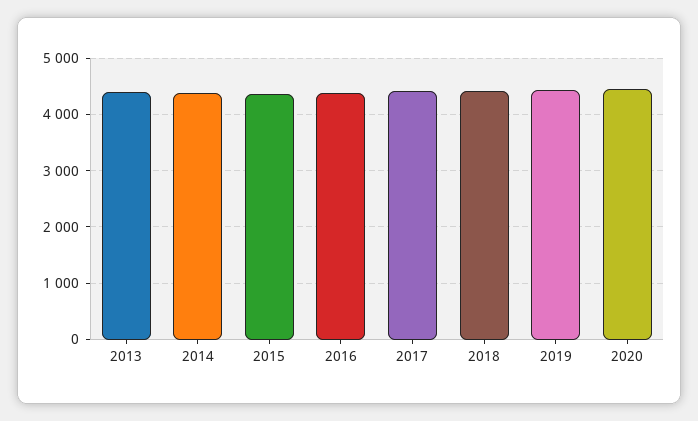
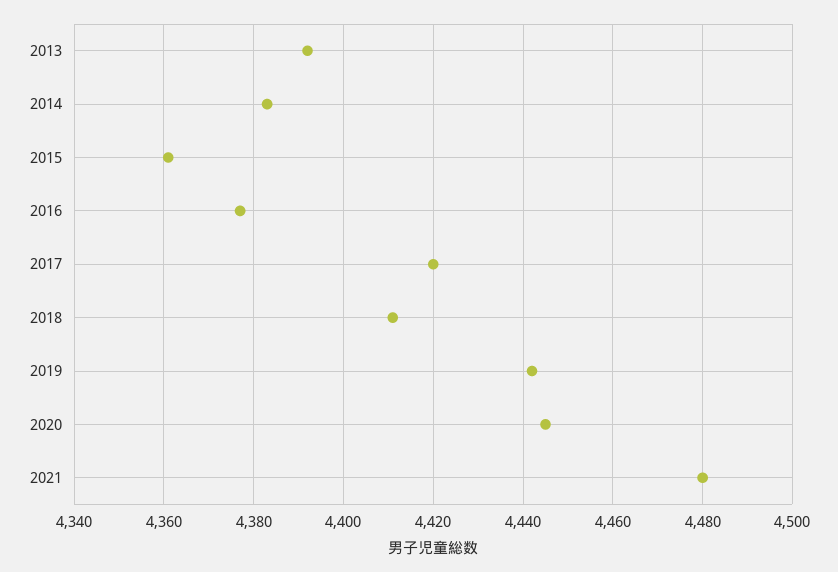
2021: none -> 4480

